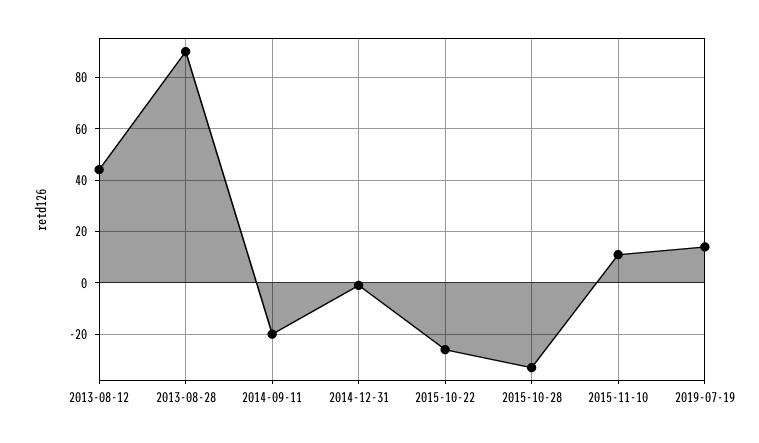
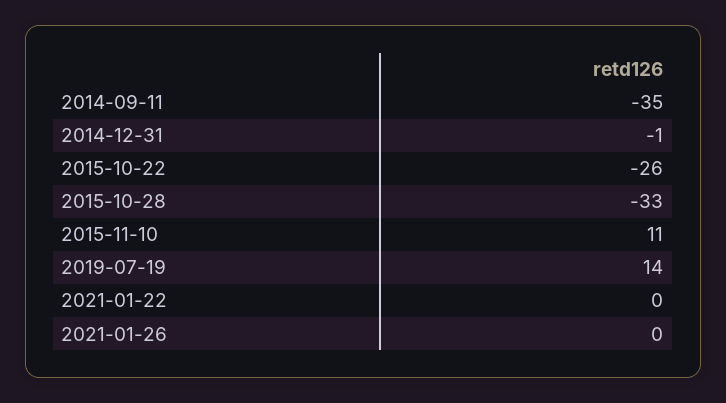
2013-08-12: 45 -> none
2013-08-28: 90 -> none
2014-09-11: -20 -> -35
2021-01-22: none -> 0
2021-01-26: none -> 0

